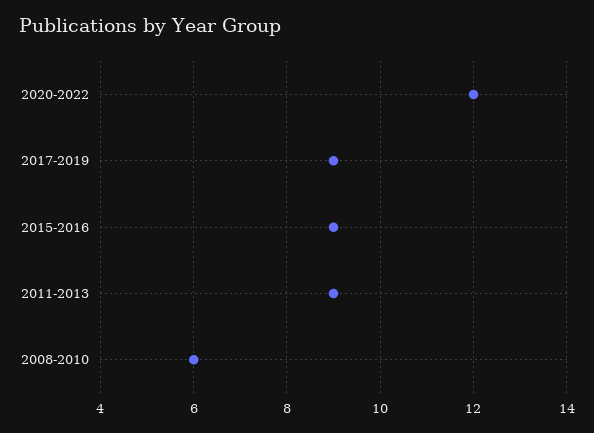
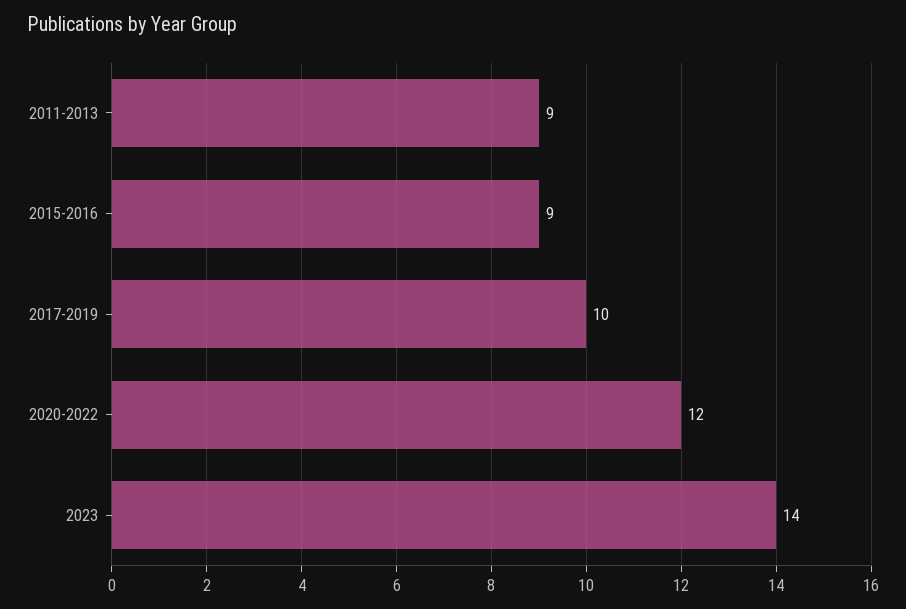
2017-2019: 9 -> 10
2008-2010: 6 -> none
2023: none -> 14

